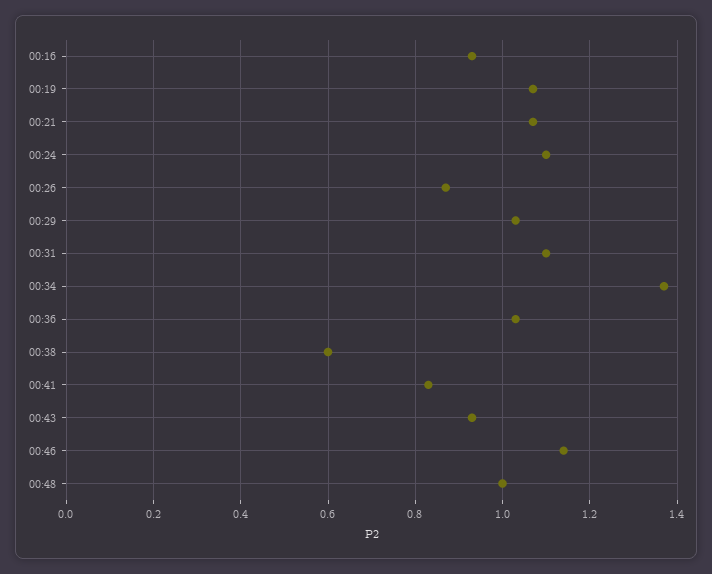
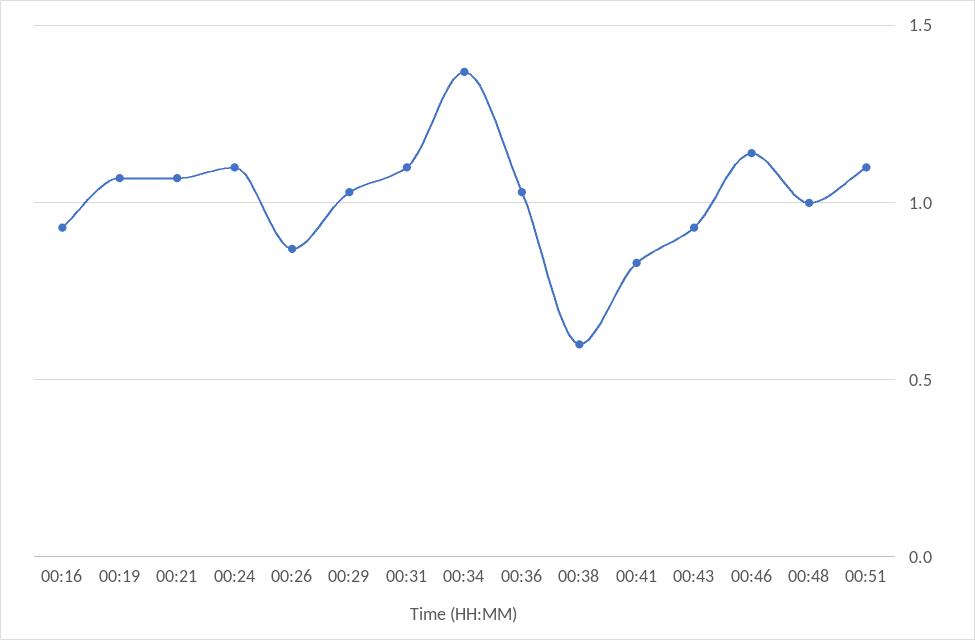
00:51: none -> 1.1

